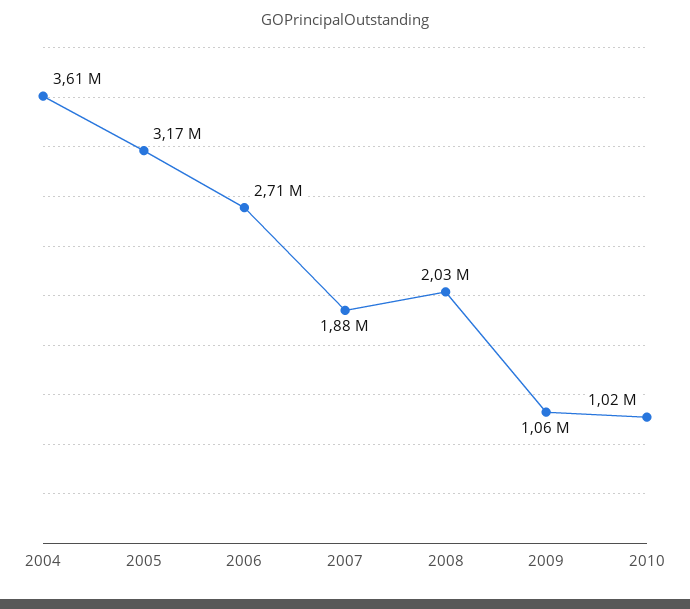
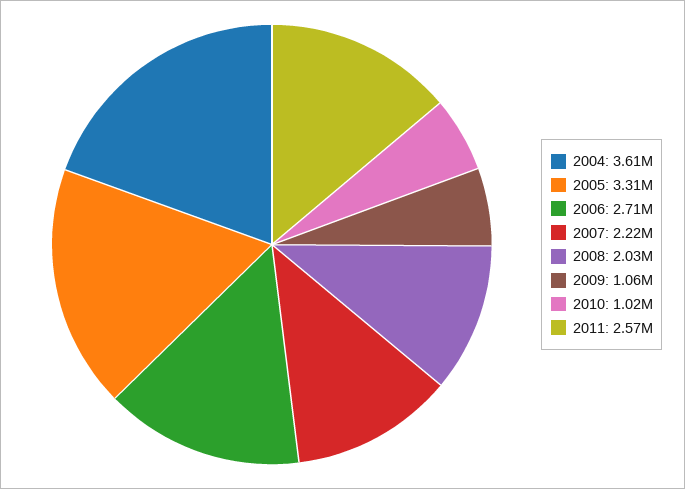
2005: 3170000 -> 3310000
2007: 1880000 -> 2220000
2011: none -> 2570000

